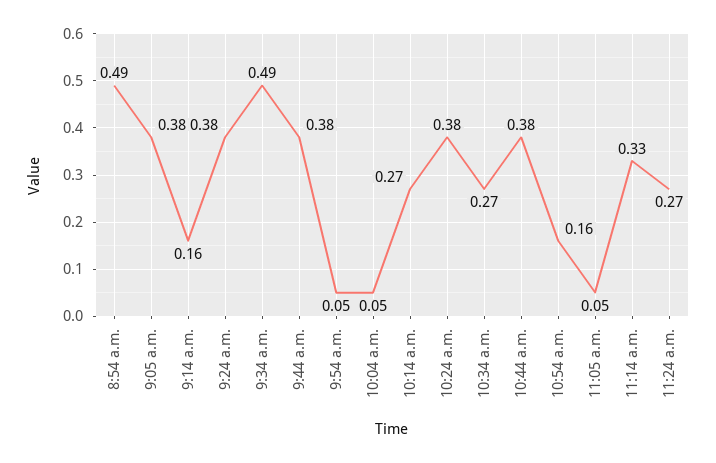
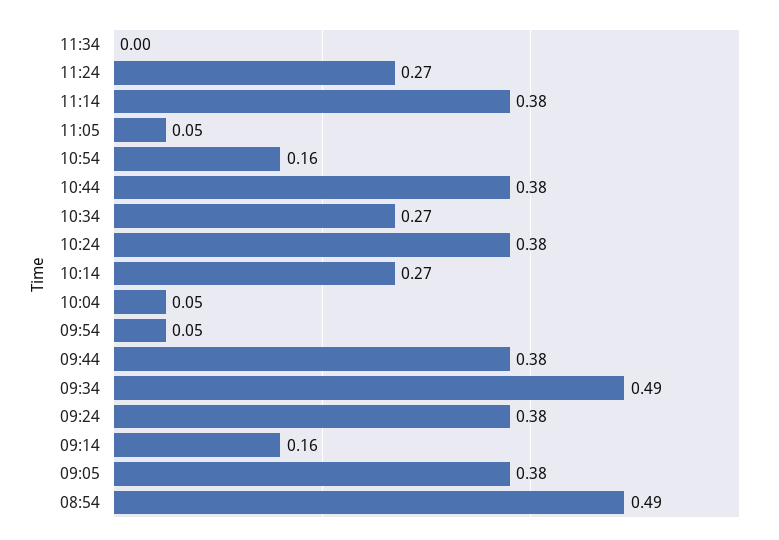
11:14 a.m.: 0.33 -> 0.38
11:34: none -> 0

